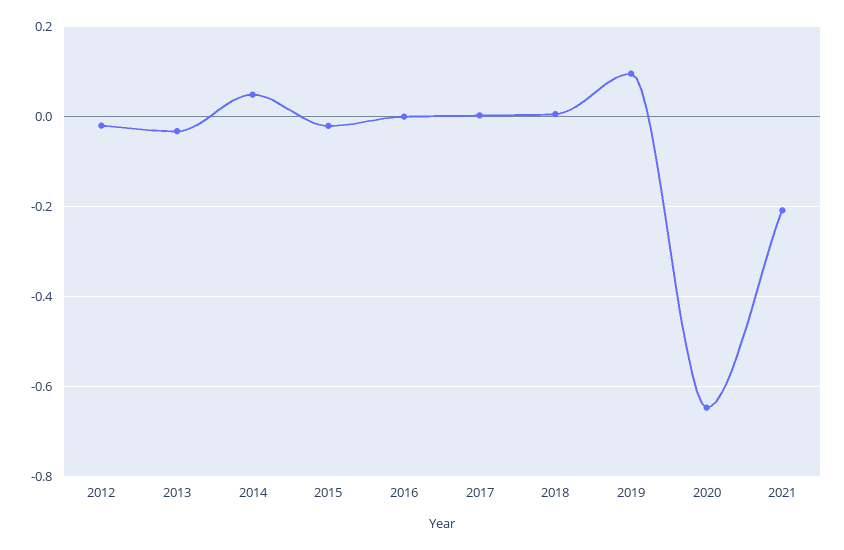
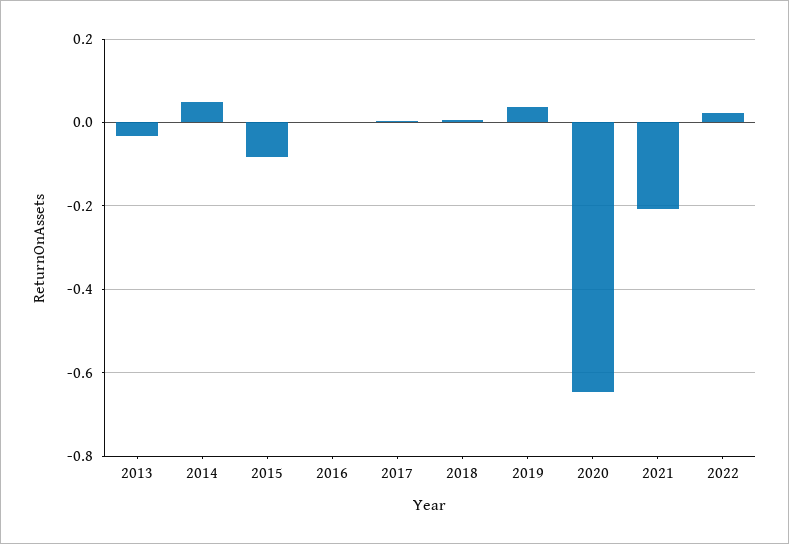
2012: -0.02 -> none
2015: -0.02 -> -0.08
2019: 0.1 -> 0.04
2022: none -> 0.02

